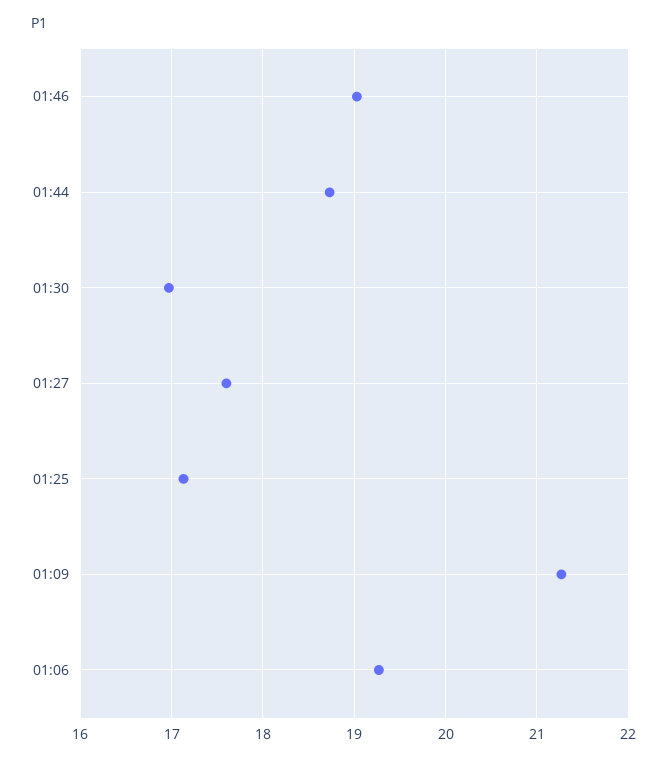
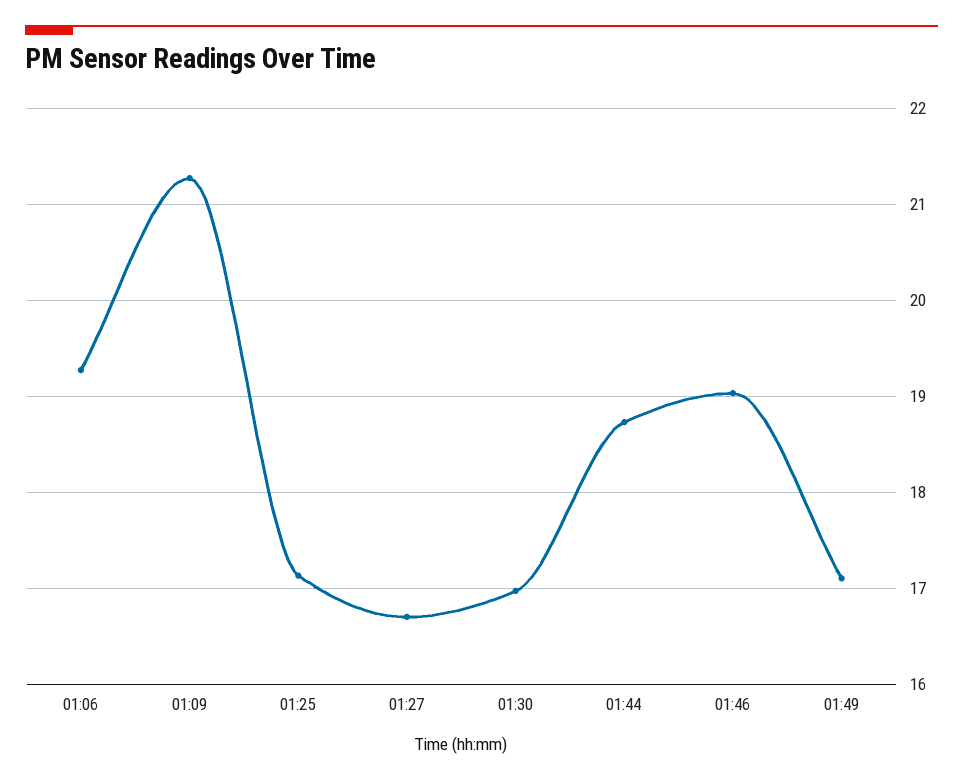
01:27: 17.6 -> 16.7
01:49: none -> 17.1

